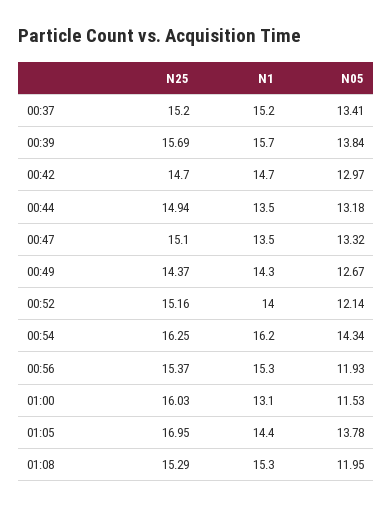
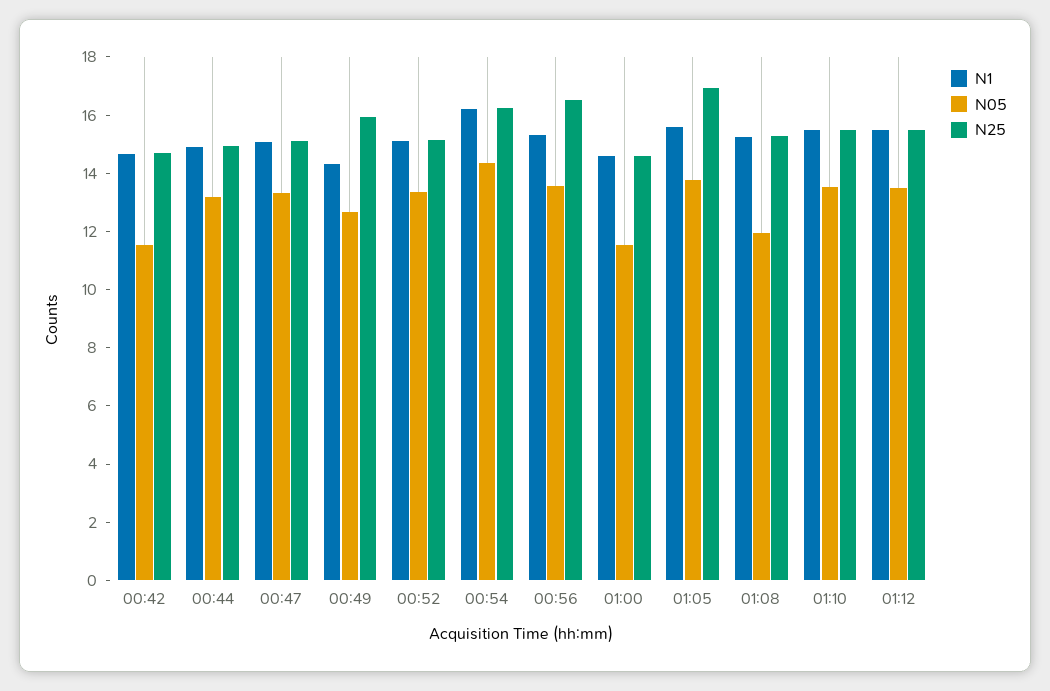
N25, 00:37: 15.2 -> none
N1, 00:37: 15.2 -> none
N05, 00:37: 13.41 -> none
N25, 00:39: 15.69 -> none
N1, 00:39: 15.7 -> none
N05, 00:39: 13.84 -> none
N05, 00:42: 12.97 -> 11.5
N1, 00:44: 13.5 -> 15
N1, 00:47: 13.5 -> 15
N25, 00:49: 14.37 -> 16
N1, 00:52: 14 -> 15
N05, 00:52: 12.14 -> 13.5
N25, 00:56: 15.37 -> 16.5
N05, 00:56: 11.93 -> 13.5
N25, 01:00: 16.03 -> 14.5
N1, 01:00: 13.1 -> 14.5
N1, 01:05: 14.4 -> 15.5
N1, 01:10: none -> 15.5
N05, 01:10: none -> 13.5
N25, 01:10: none -> 15.5
N1, 01:12: none -> 15.5
N05, 01:12: none -> 13.5
N25, 01:12: none -> 15.5

